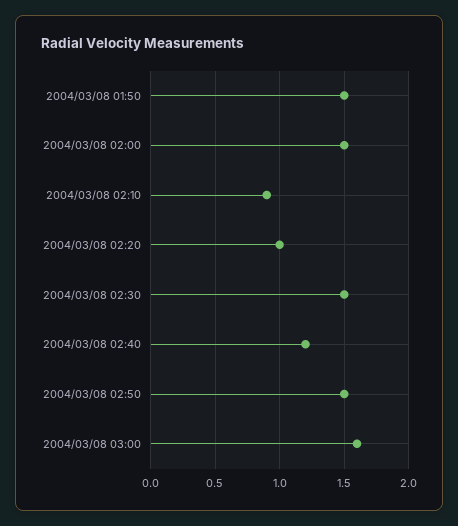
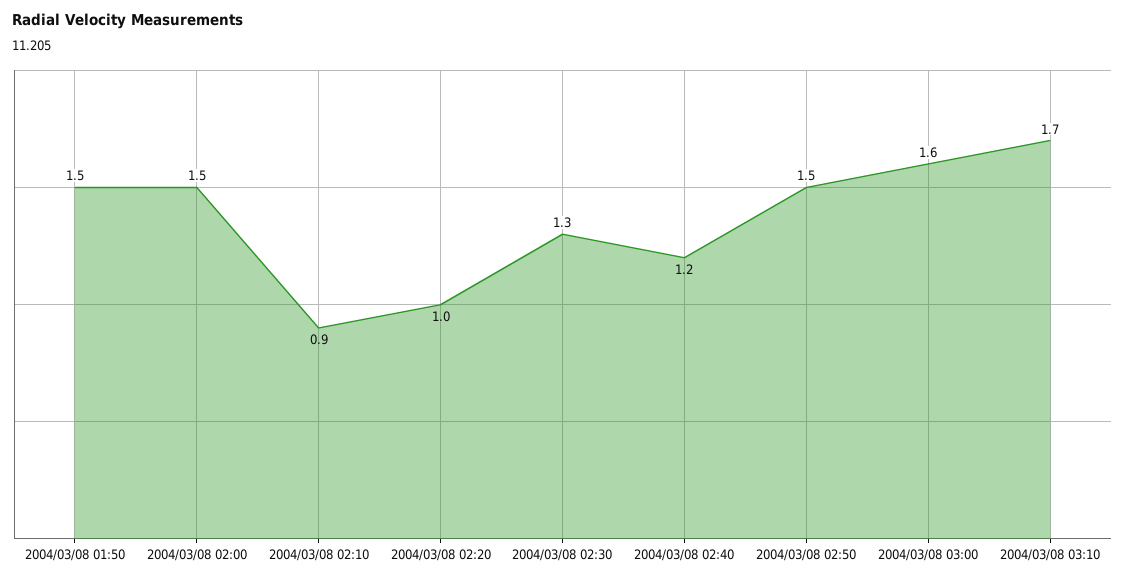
2004/03/08 02:30: 1.5 -> 1.3
2004/03/08 03:10: none -> 1.7

